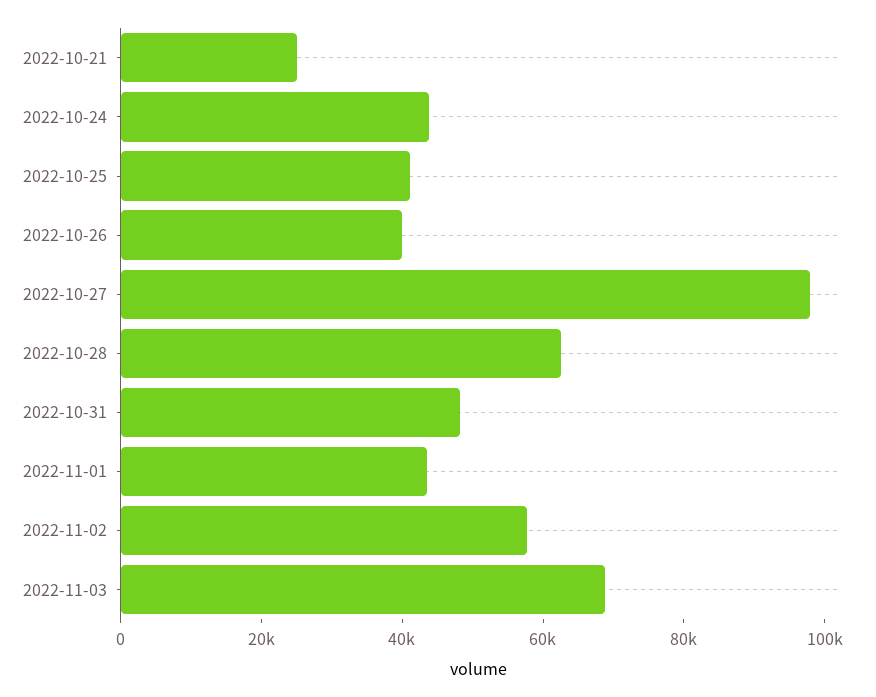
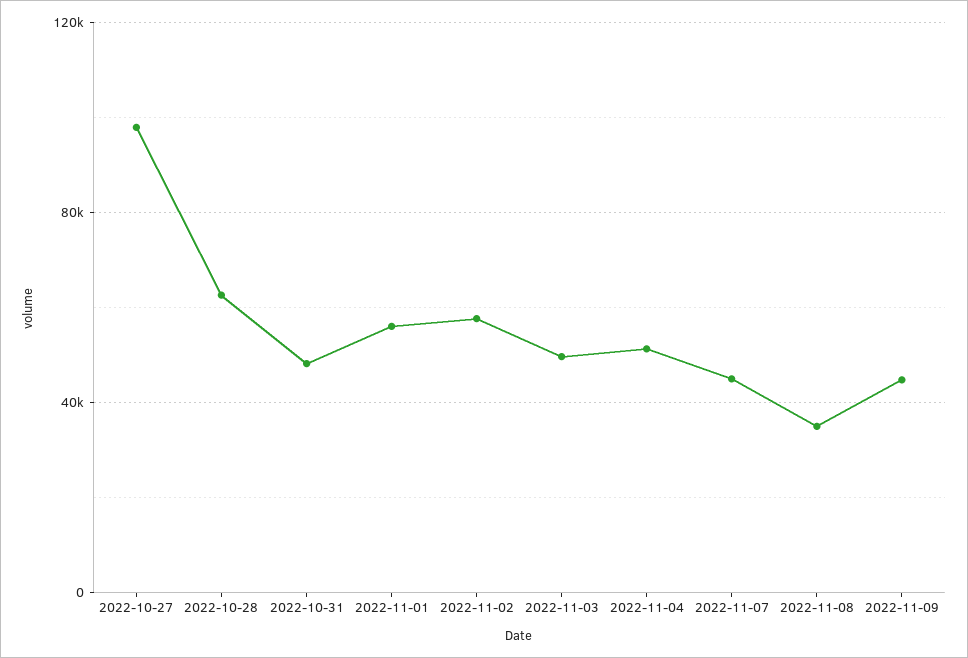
2022-10-21: 25000 -> none
2022-10-24: 45000 -> none
2022-10-25: 40000 -> none
2022-10-26: 40000 -> none
2022-11-01: 45000 -> 55000
2022-11-03: 70000 -> 50000
2022-11-04: none -> 50000
2022-11-07: none -> 45000
2022-11-08: none -> 35000
2022-11-09: none -> 45000

